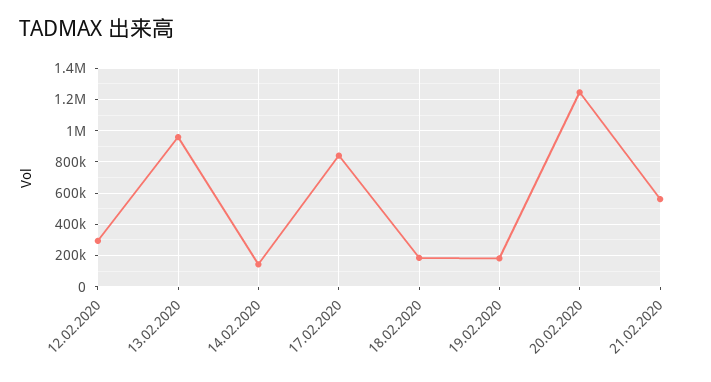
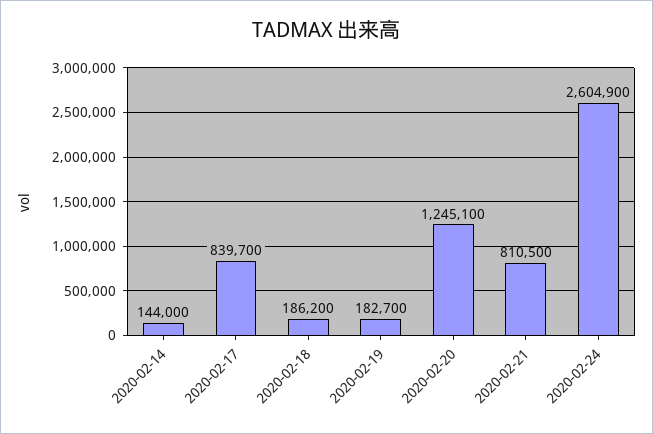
12.02.2020: 300000 -> none
13.02.2020: 950000 -> none
21.02.2020: 550000 -> 810500
2020-02-24: none -> 2604900

